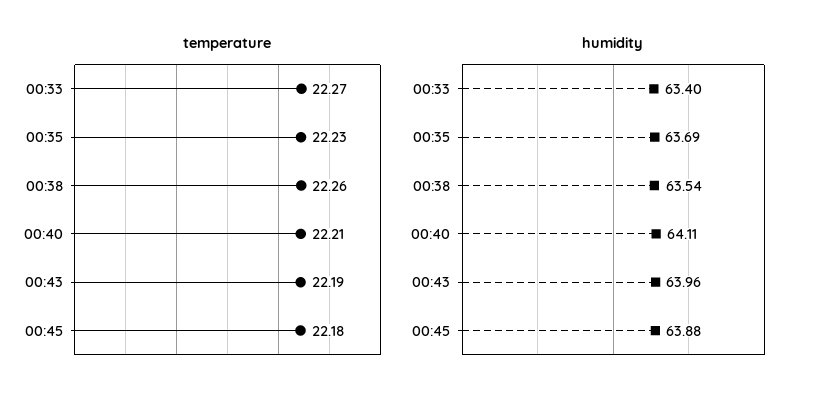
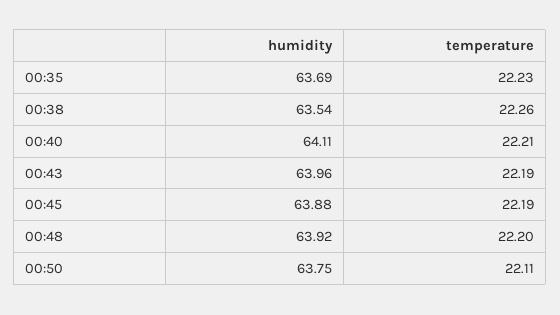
temperature, 00:33: 22.27 -> none
temperature, 00:45: 22.18 -> 22.19
humidity, 00:33: 63.4 -> none
humidity, 00:48: none -> 63.92
temperature, 00:48: none -> 22.2
humidity, 00:50: none -> 63.75
temperature, 00:50: none -> 22.11

